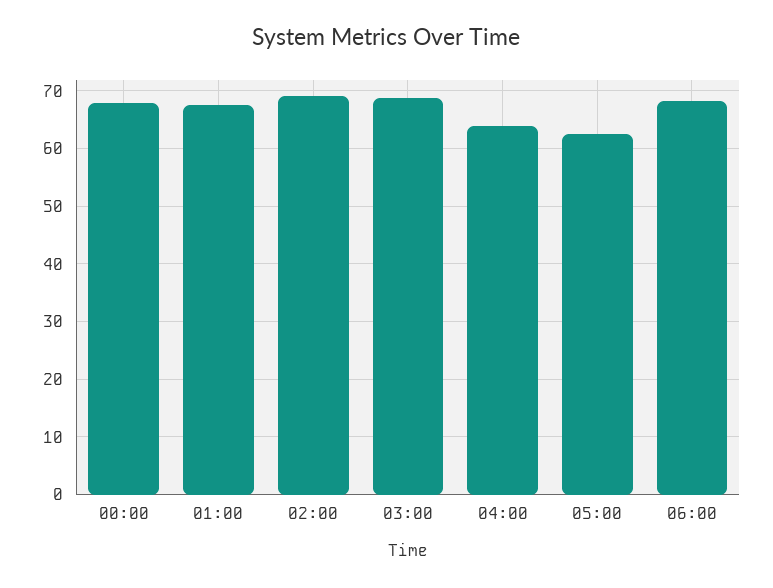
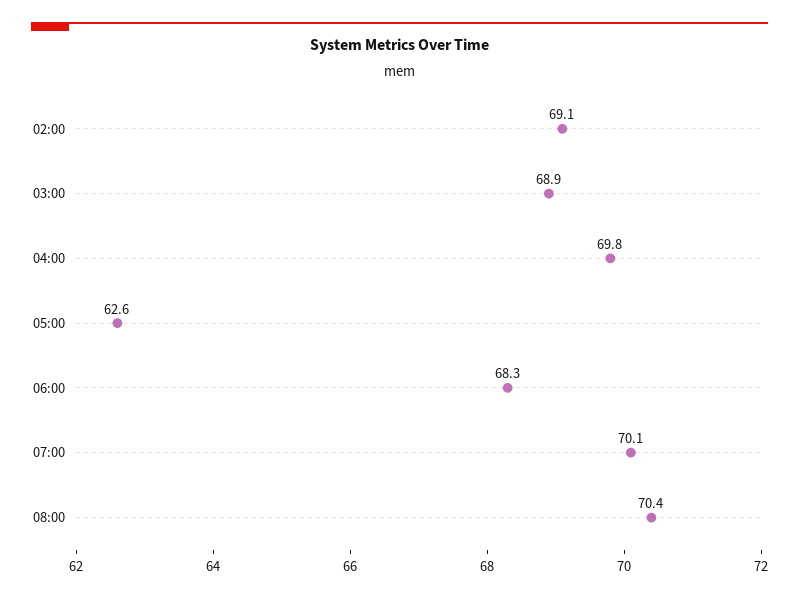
00:00: 68 -> none
01:00: 68 -> none
04:00: 64 -> 69.8
07:00: none -> 70.1
08:00: none -> 70.4

